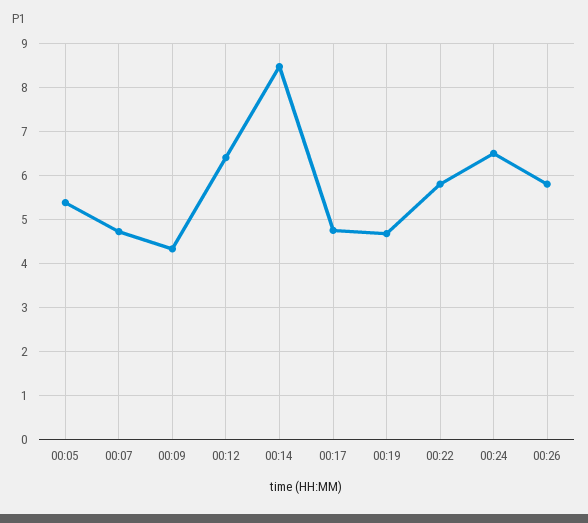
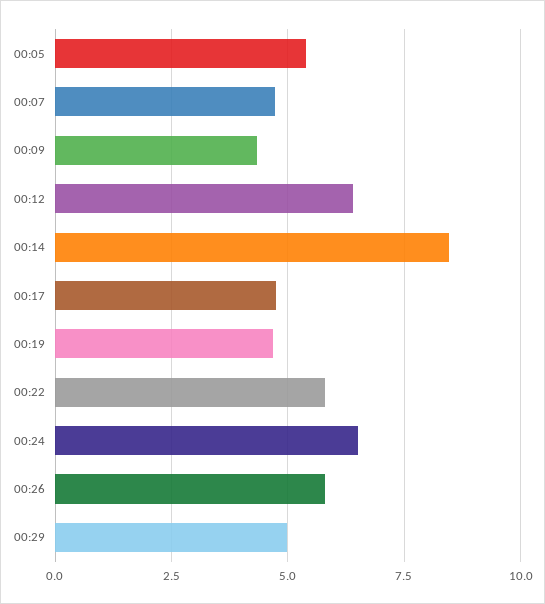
00:29: none -> 5

